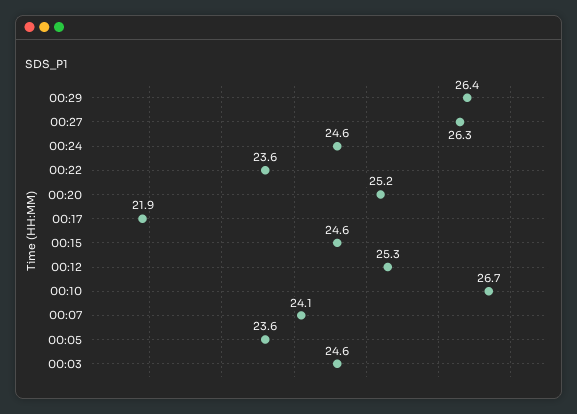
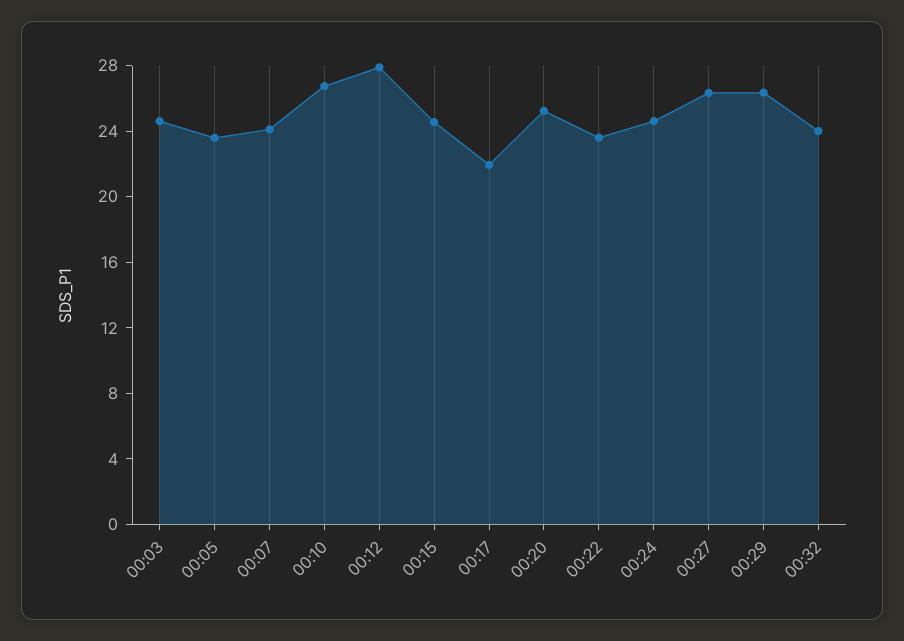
00:12: 25.3 -> 28
00:32: none -> 24

